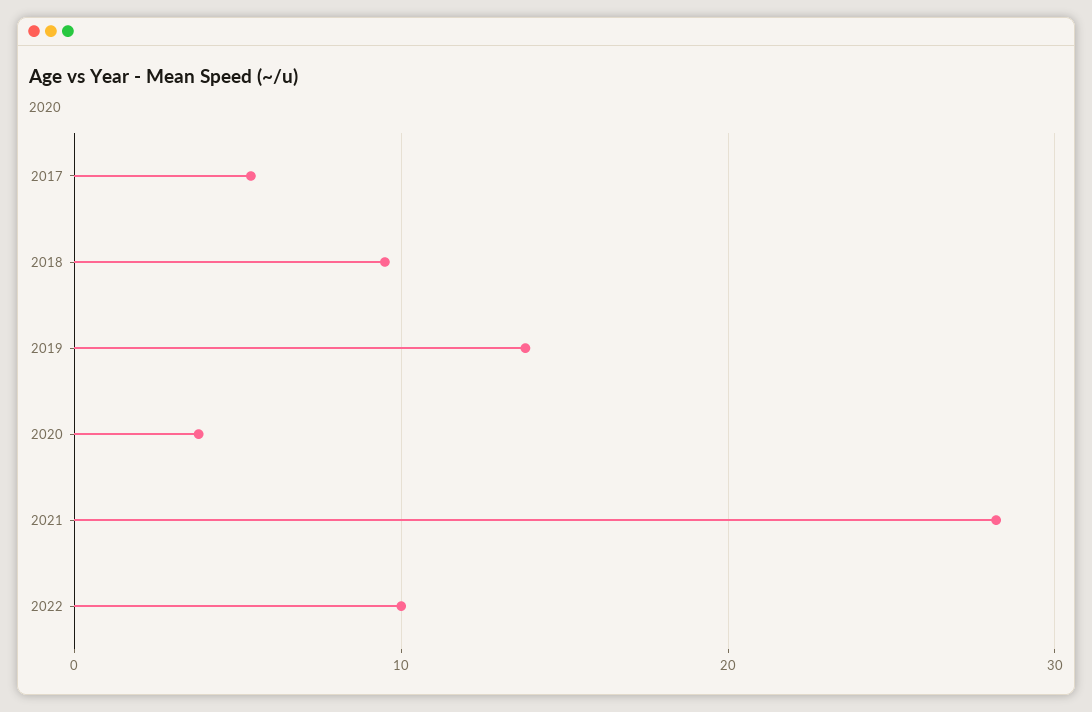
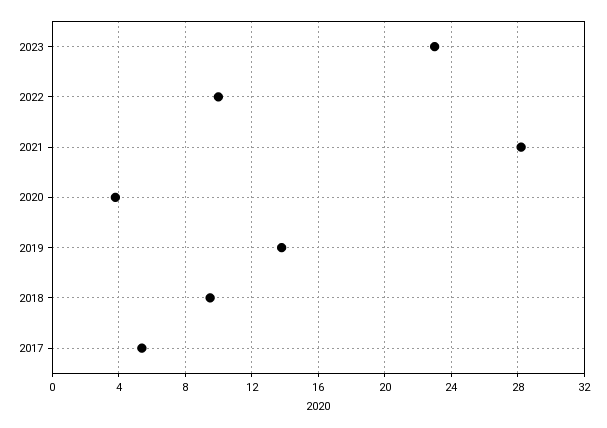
2023: none -> 23

